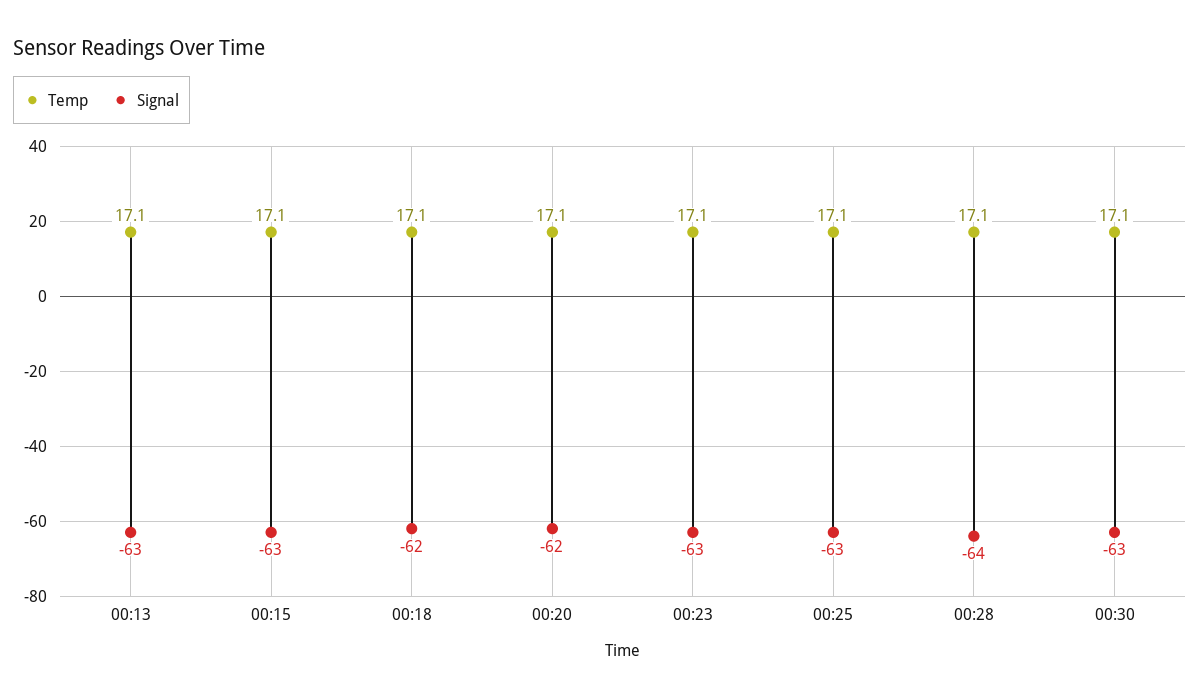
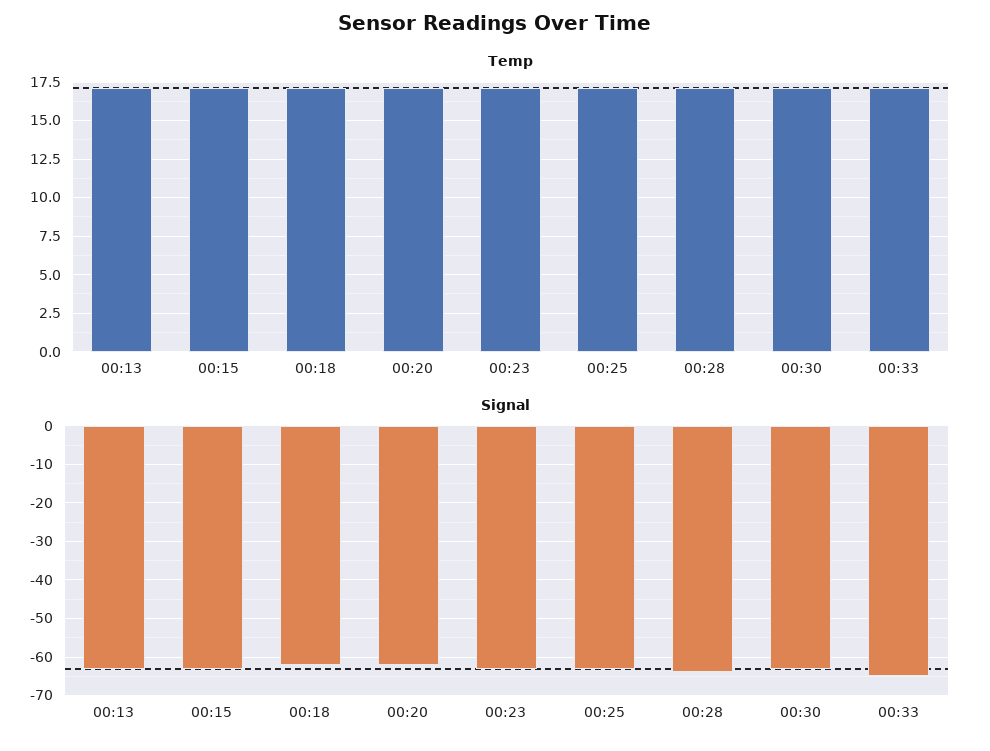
Temp, 00:33: none -> 17
Signal, 00:33: none -> -65

